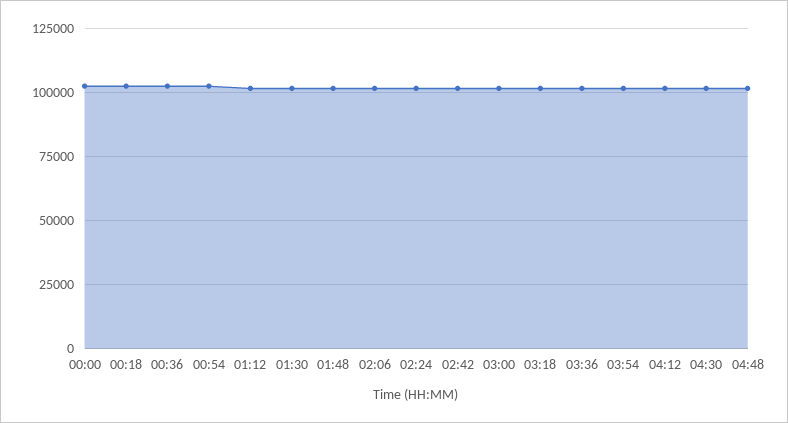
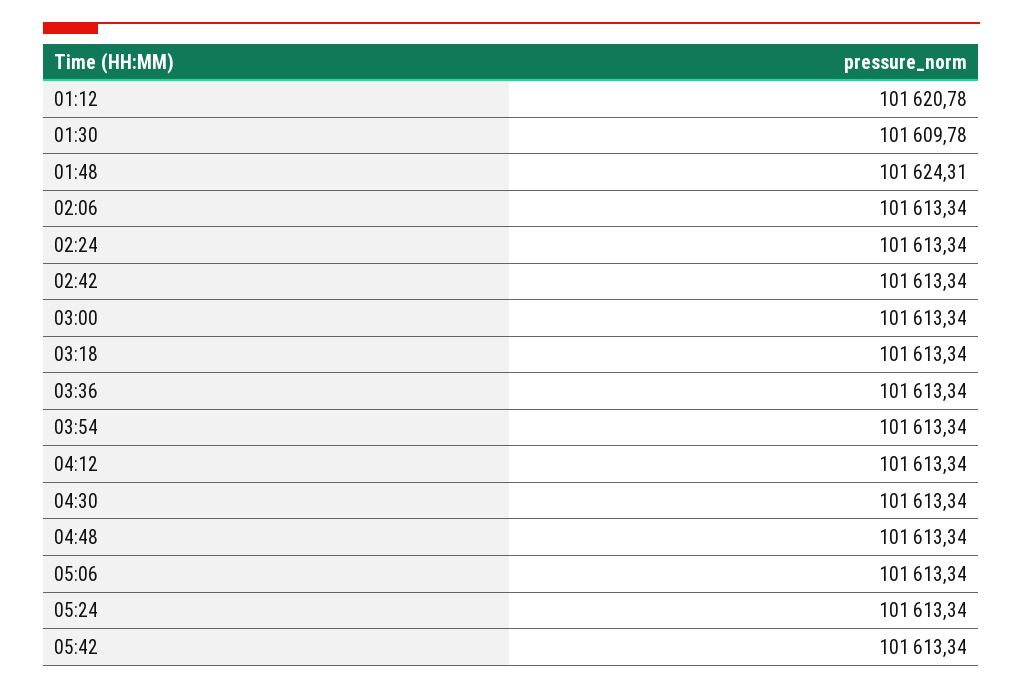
00:00: 102500 -> none
00:18: 102500 -> none
00:36: 102500 -> none
00:54: 102500 -> none
05:06: none -> 101613.34
05:24: none -> 101613.34
05:42: none -> 101613.34

